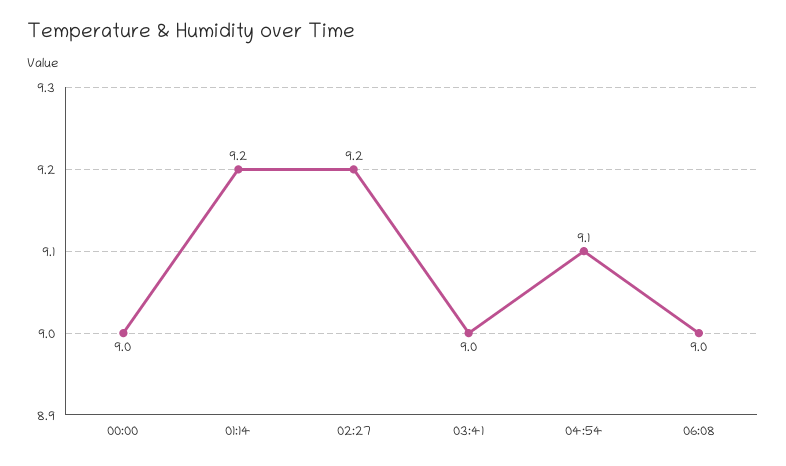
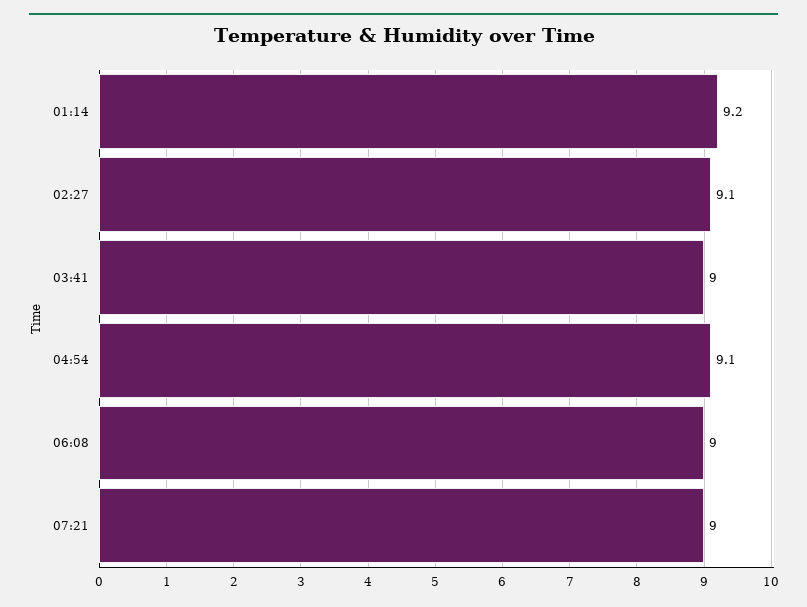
00:00: 9 -> none
02:27: 9.2 -> 9.1
07:21: none -> 9

